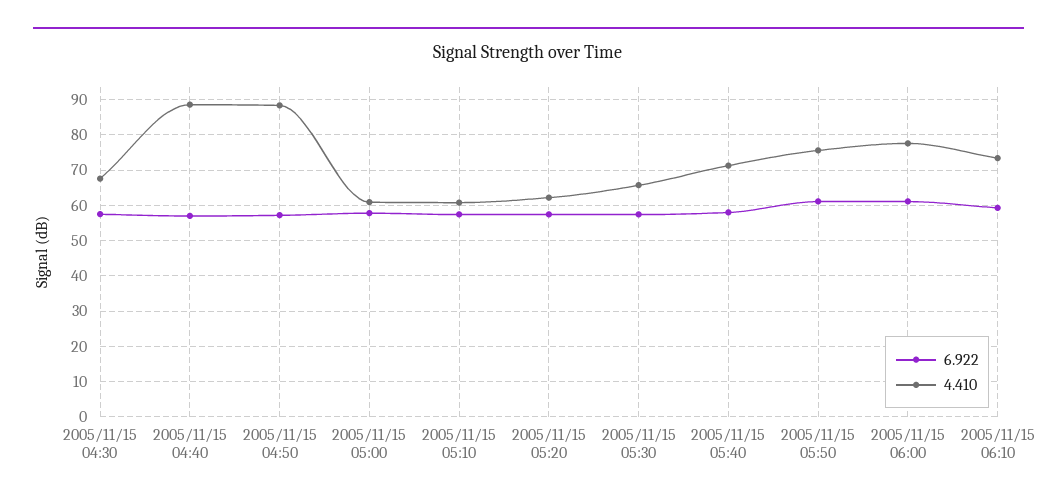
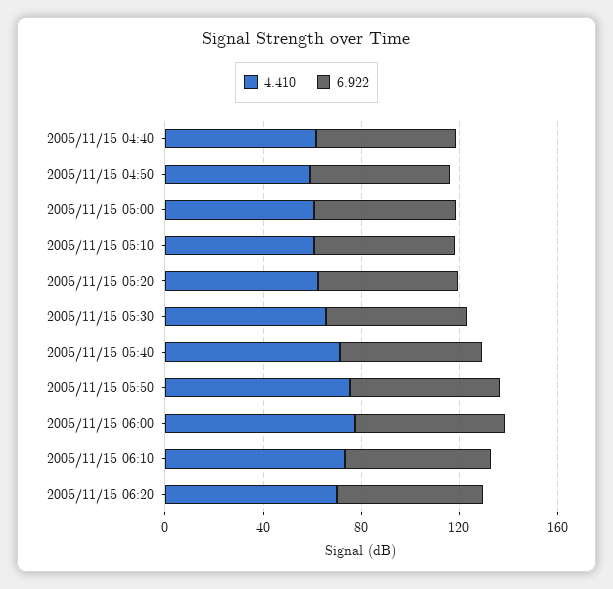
6.922, 2005/11/15 04:30: 58 -> none
4.410, 2005/11/15 04:30: 68 -> none
4.410, 2005/11/15 04:40: 88 -> 60
4.410, 2005/11/15 04:50: 88 -> 60
4.410, 2005/11/15 06:20: none -> 70
6.922, 2005/11/15 06:20: none -> 60

